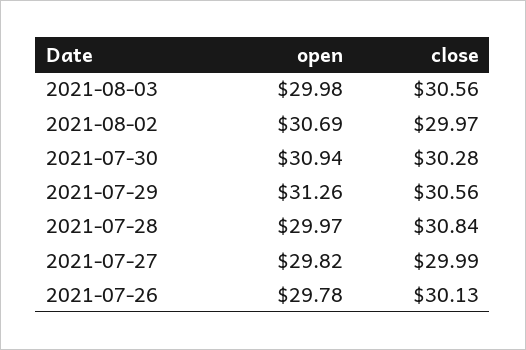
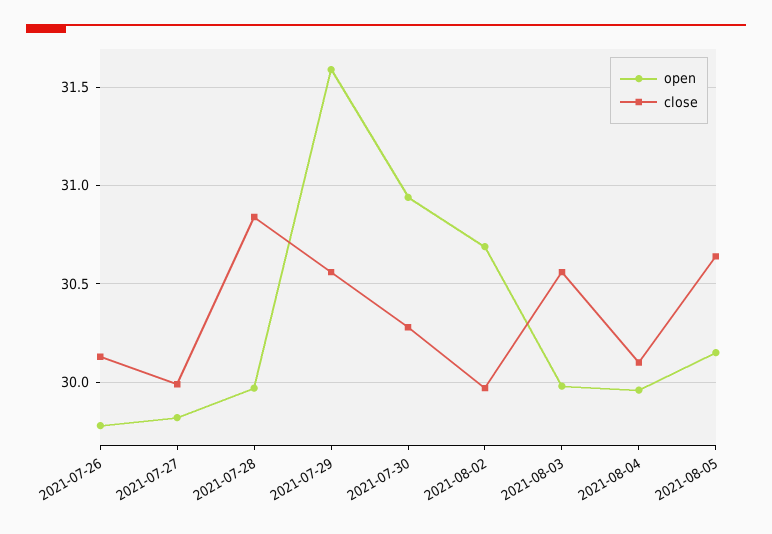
open, 2021-07-29: 31.26 -> 31.6
open, 2021-08-04: none -> 29.95
close, 2021-08-04: none -> 30.1
open, 2021-08-05: none -> 30.15
close, 2021-08-05: none -> 30.65

